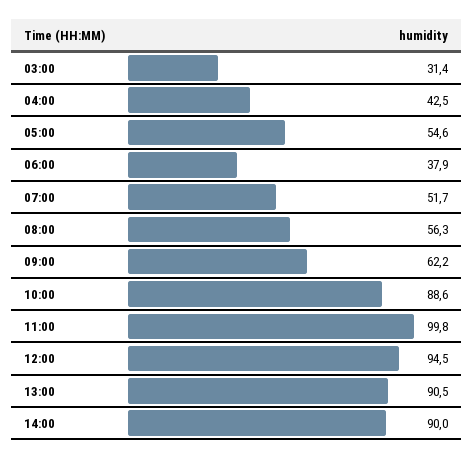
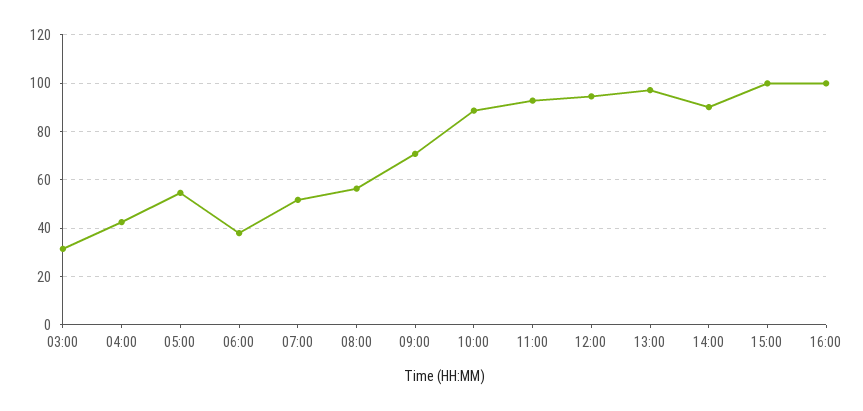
09:00: 62.2 -> 70
11:00: 99.8 -> 92.5
13:00: 90.5 -> 97.5
15:00: none -> 100
16:00: none -> 100

